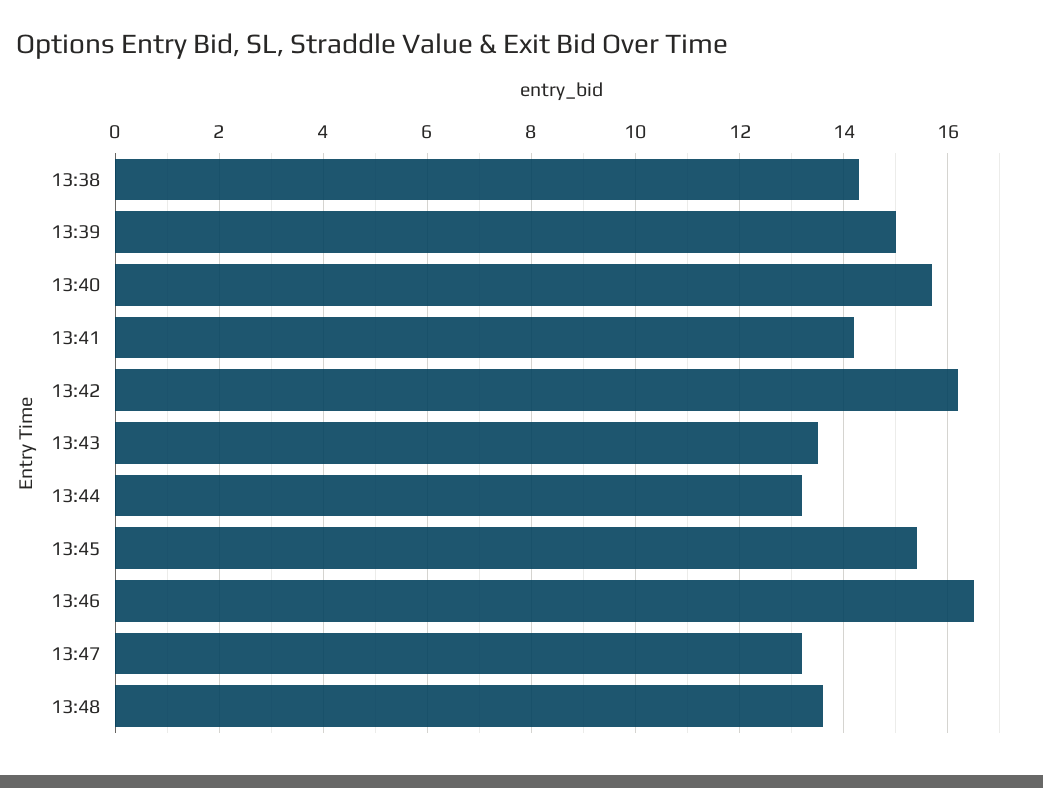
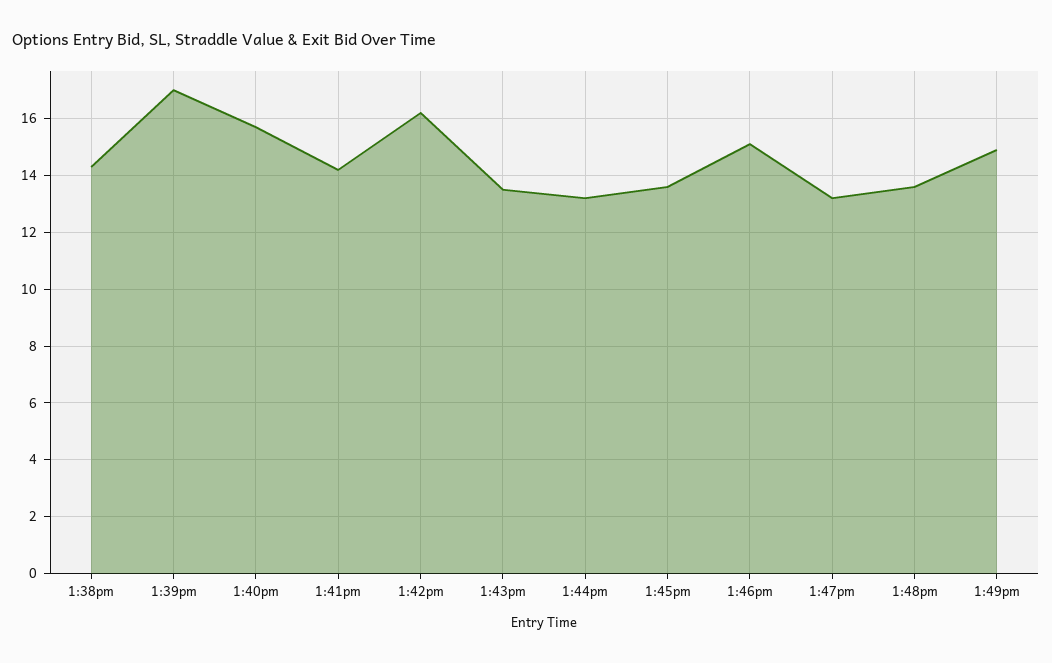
13:39: 15 -> 17
13:45: 15.5 -> 13.5
13:46: 16.5 -> 15
1:49pm: none -> 15

